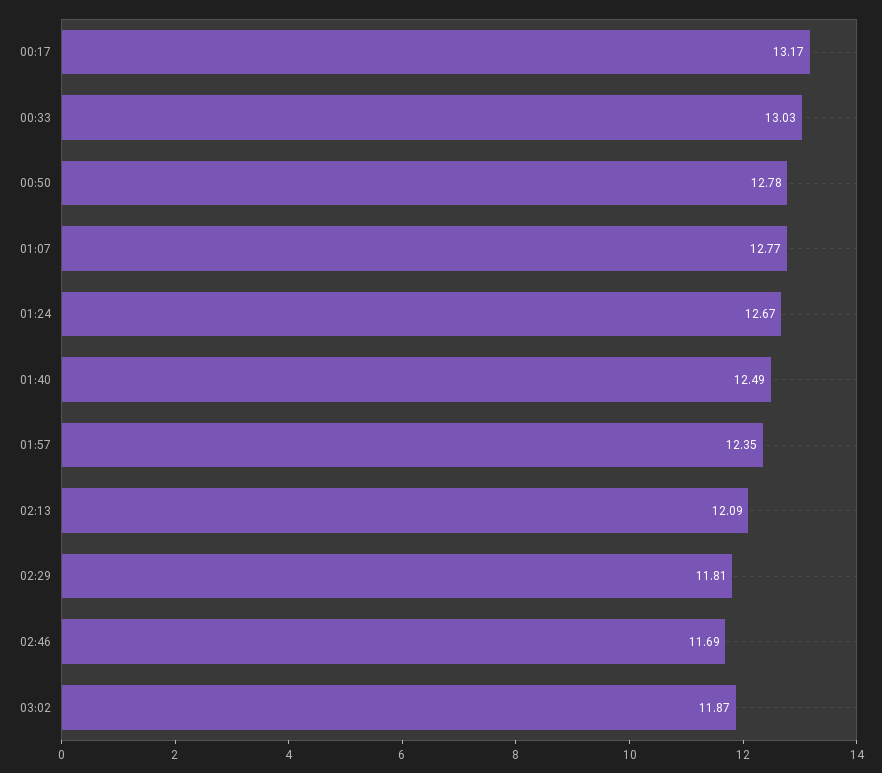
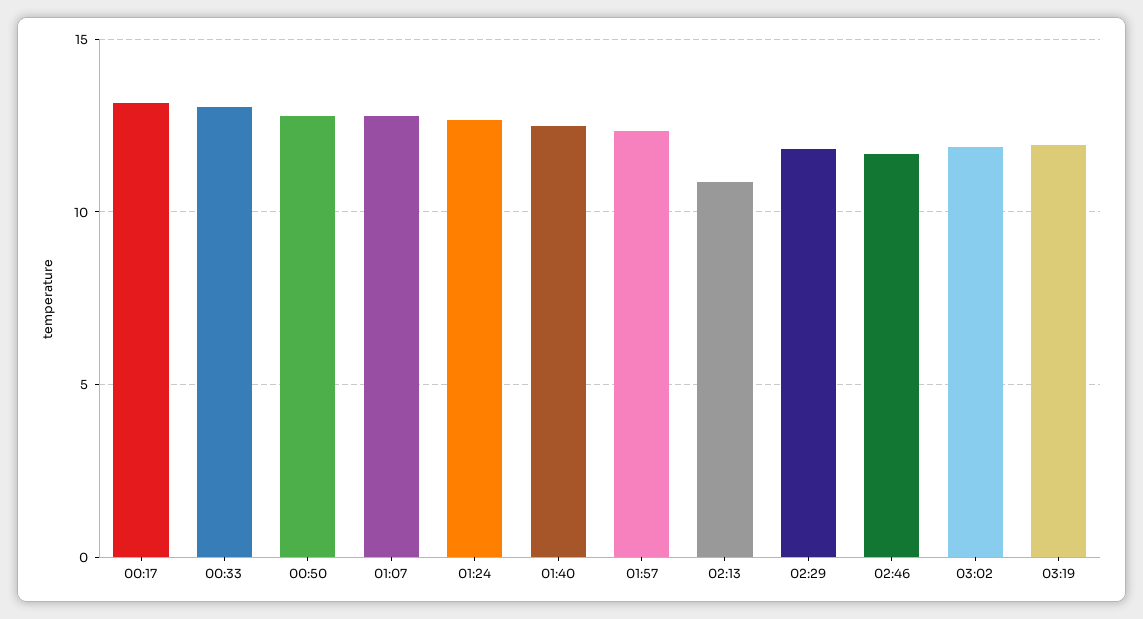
02:13: 12.09 -> 11
03:19: none -> 12

